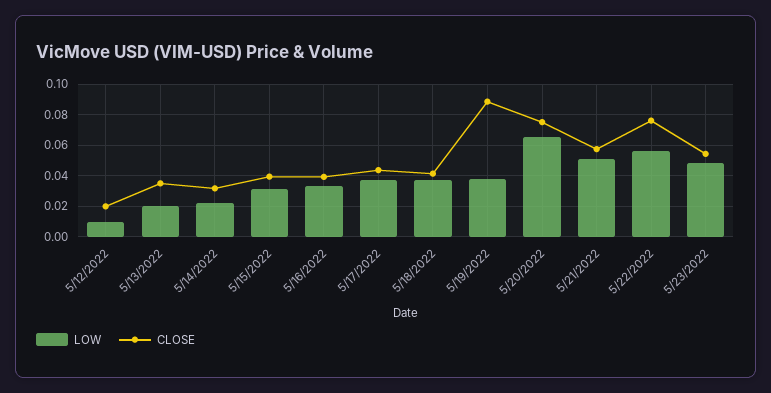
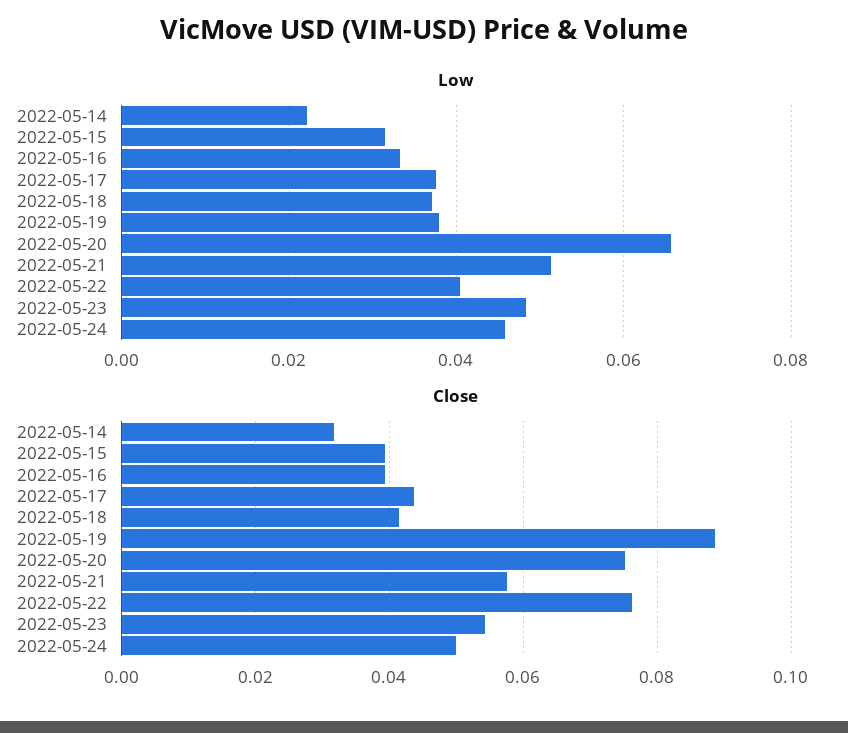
LOW, 5/12/2022: 0.01 -> none
CLOSE, 5/12/2022: 0.02 -> none
LOW, 5/13/2022: 0.02 -> none
CLOSE, 5/13/2022: 0.035 -> none
LOW, 5/22/2022: 0.055 -> 0.04
LOW, 2022-05-24: none -> 0.046
CLOSE, 2022-05-24: none -> 0.05

